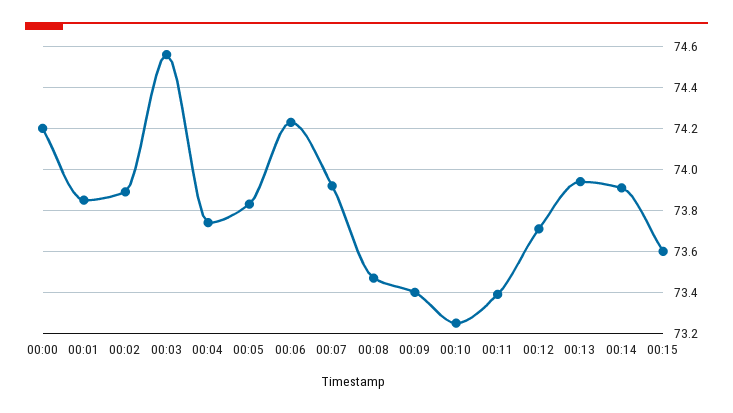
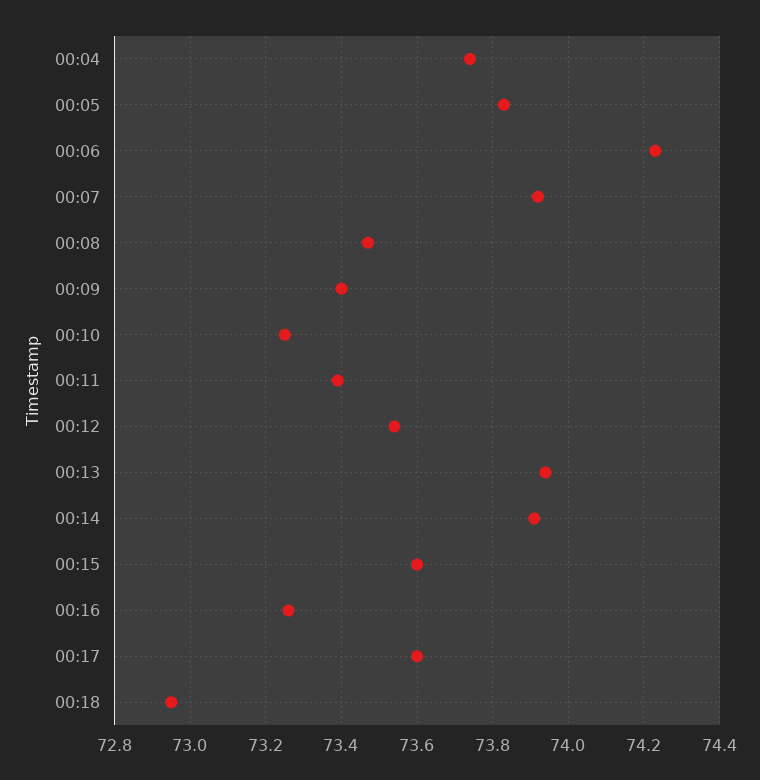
00:00: 74.2 -> none
00:01: 73.85 -> none
00:02: 73.9 -> none
00:03: 74.55 -> none
00:12: 73.7 -> 73.55
00:16: none -> 73.25
00:17: none -> 73.6
00:18: none -> 72.95

